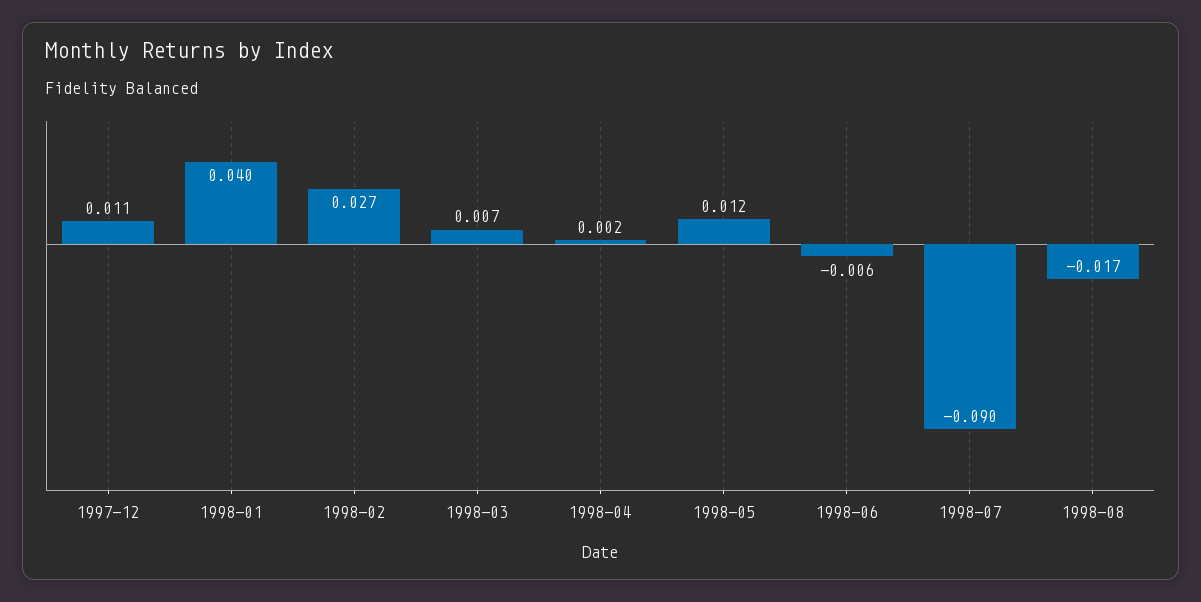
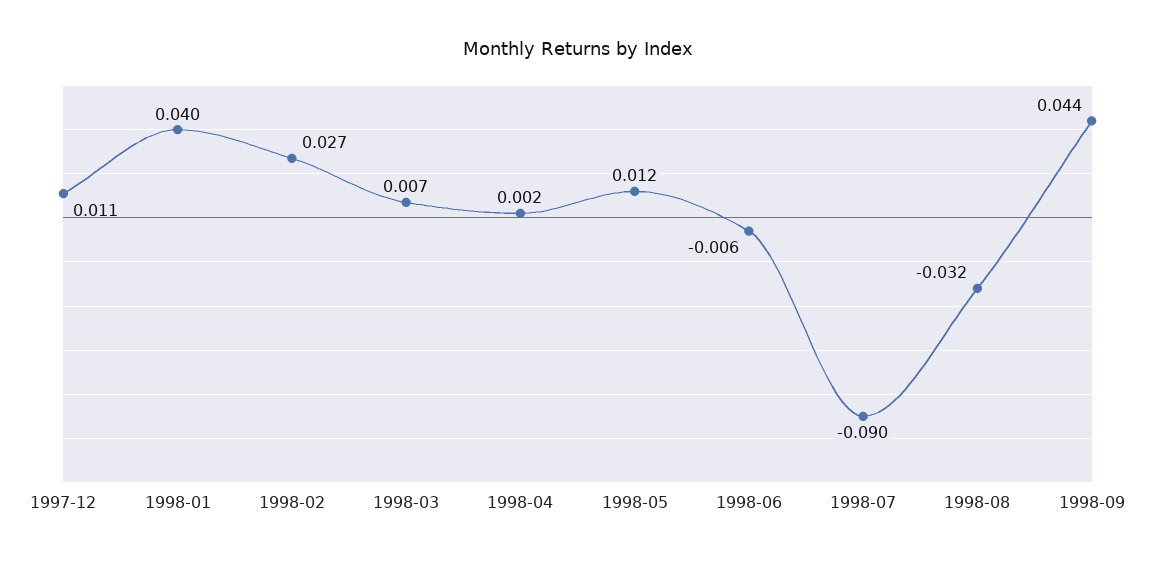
1998-08: -0.017 -> -0.032
1998-09: none -> 0.044

